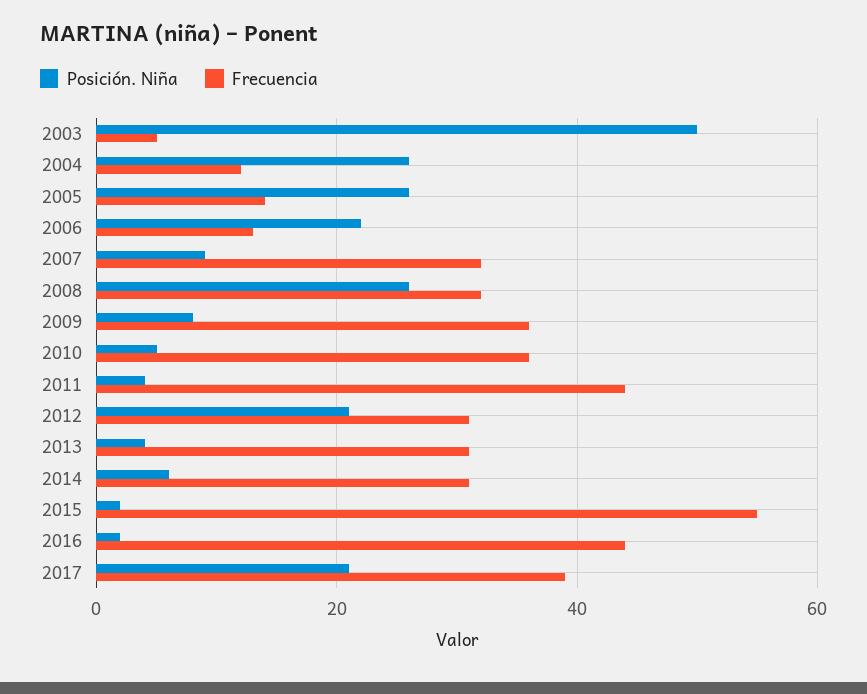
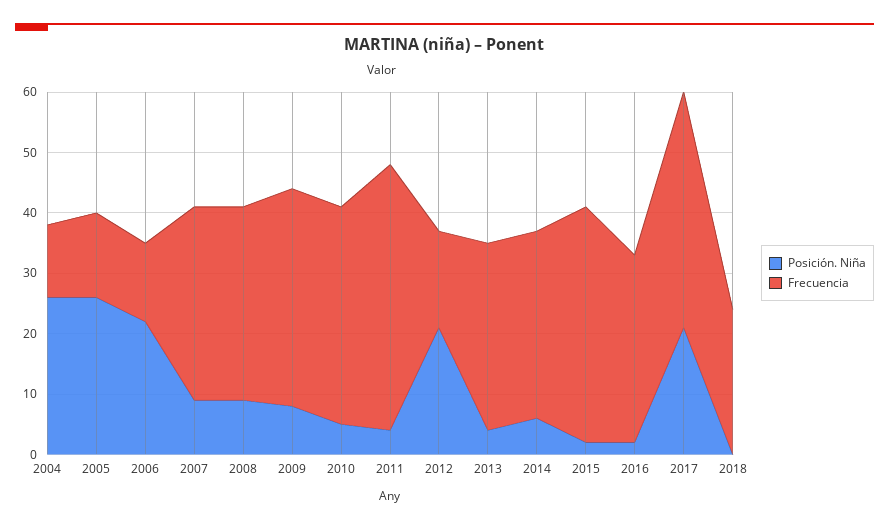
Posición. Niña, 2003: 50 -> none
Frecuencia, 2003: 5 -> none
Posición. Niña, 2008: 25 -> 10
Frecuencia, 2012: 30 -> 15
Frecuencia, 2015: 55 -> 40
Frecuencia, 2016: 45 -> 30
Posición. Niña, 2018: none -> 0
Frecuencia, 2018: none -> 25

